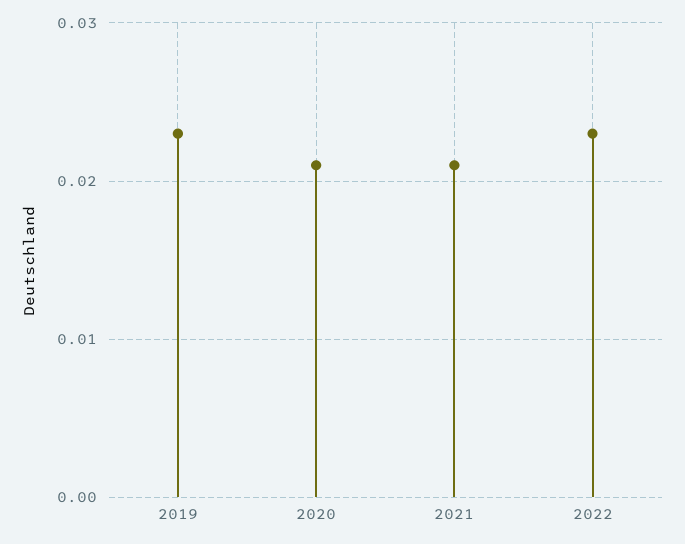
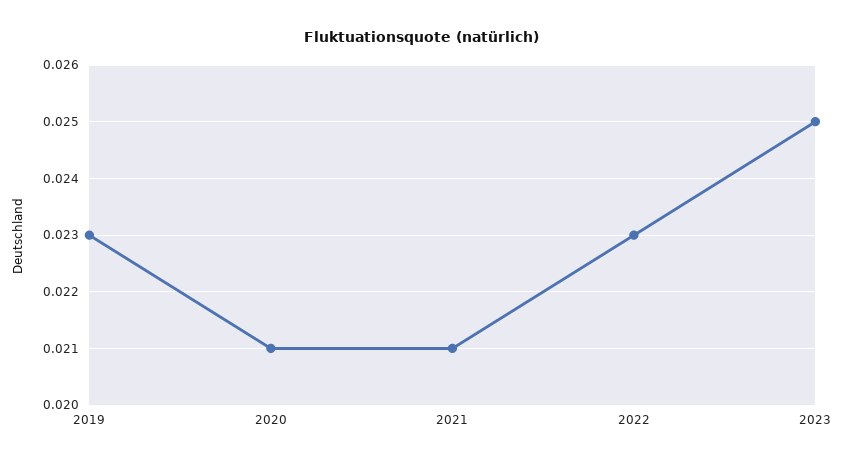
2023: none -> 0.025

